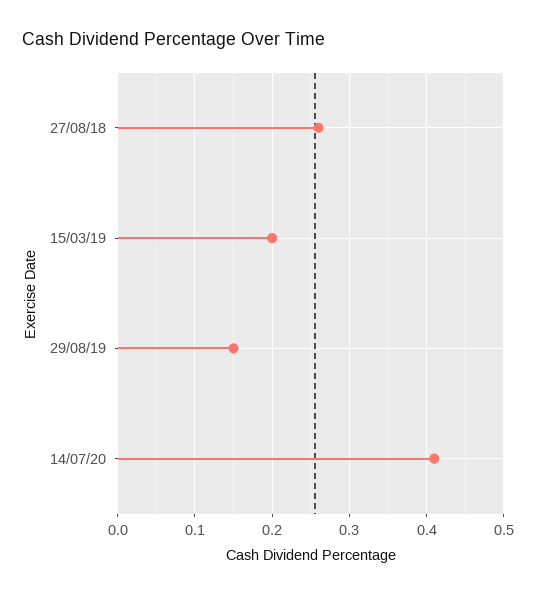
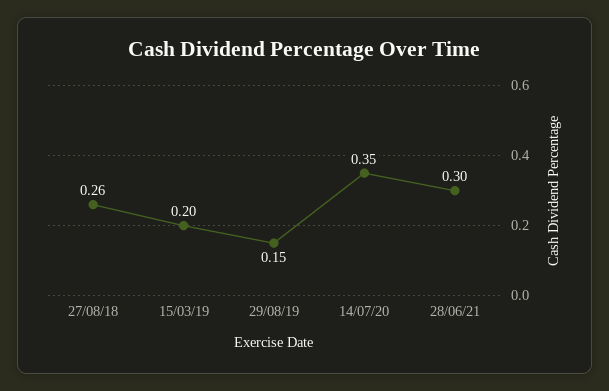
14/07/20: 0.41 -> 0.35
28/06/21: none -> 0.3

